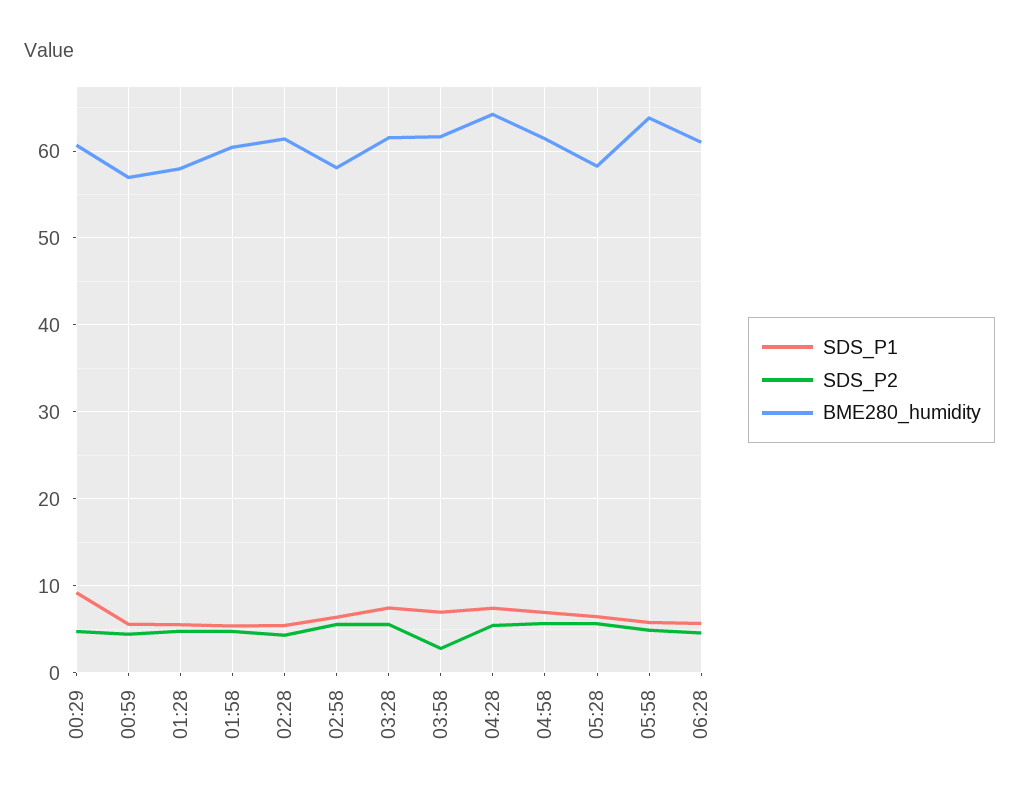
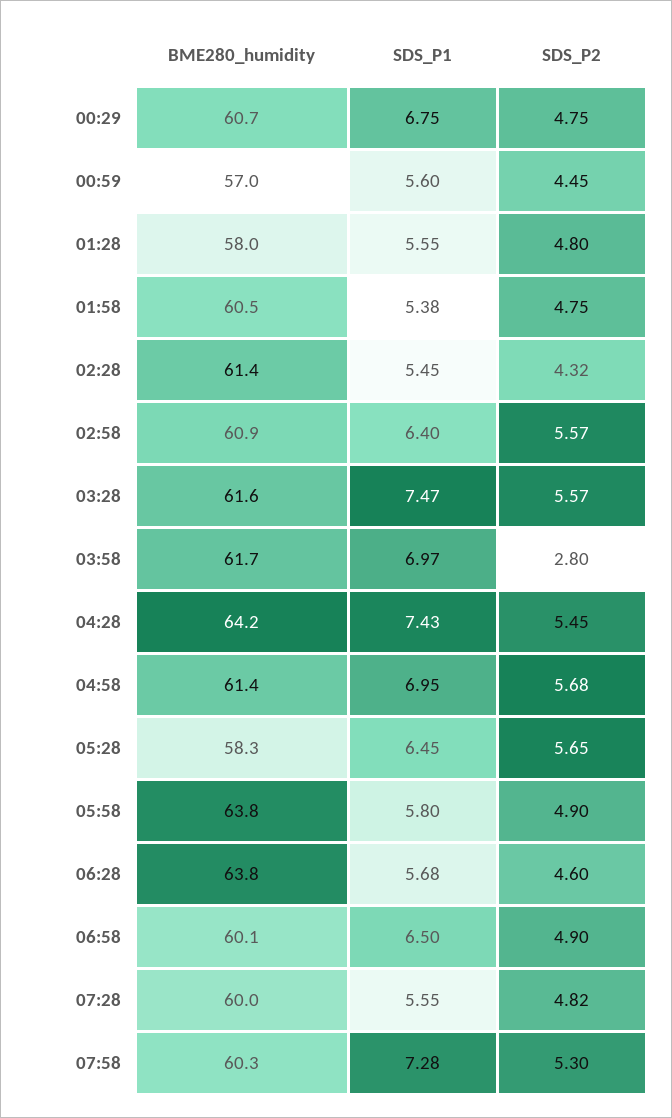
SDS_P1, 00:29: 9 -> 6.75
BME280_humidity, 02:58: 58 -> 60.9
BME280_humidity, 06:28: 61 -> 63.8
BME280_humidity, 06:58: none -> 60.1
SDS_P1, 06:58: none -> 6.5
SDS_P2, 06:58: none -> 4.9
BME280_humidity, 07:28: none -> 60
SDS_P1, 07:28: none -> 5.55
SDS_P2, 07:28: none -> 4.82
BME280_humidity, 07:58: none -> 60.3
SDS_P1, 07:58: none -> 7.28
SDS_P2, 07:58: none -> 5.3

